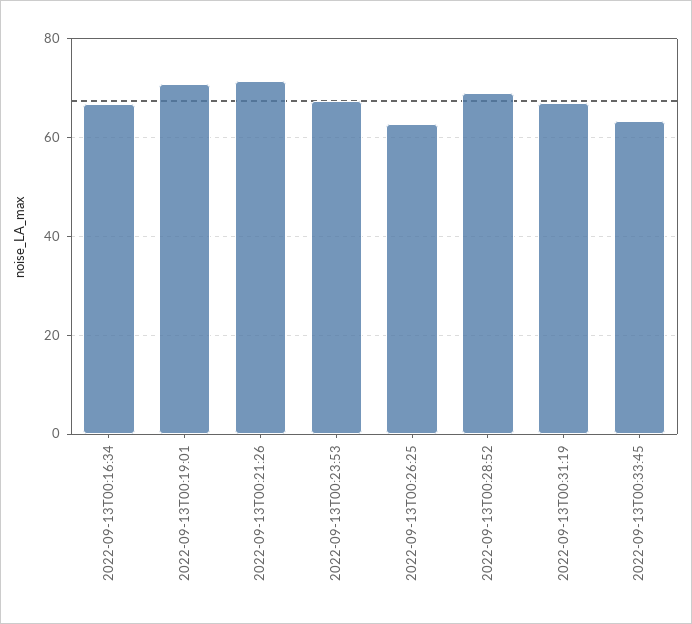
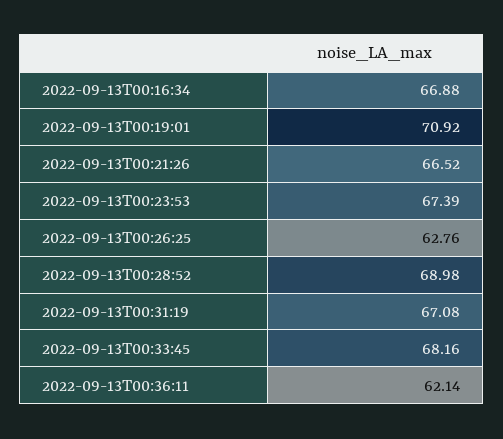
2022-09-13T00:21:26: 72 -> 66.52
2022-09-13T00:33:45: 64 -> 68.16
2022-09-13T00:36:11: none -> 62.14

